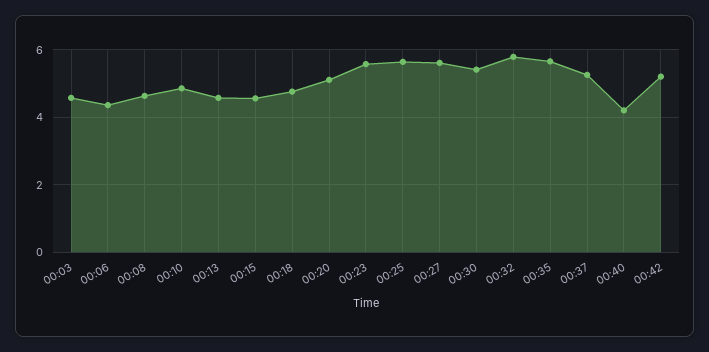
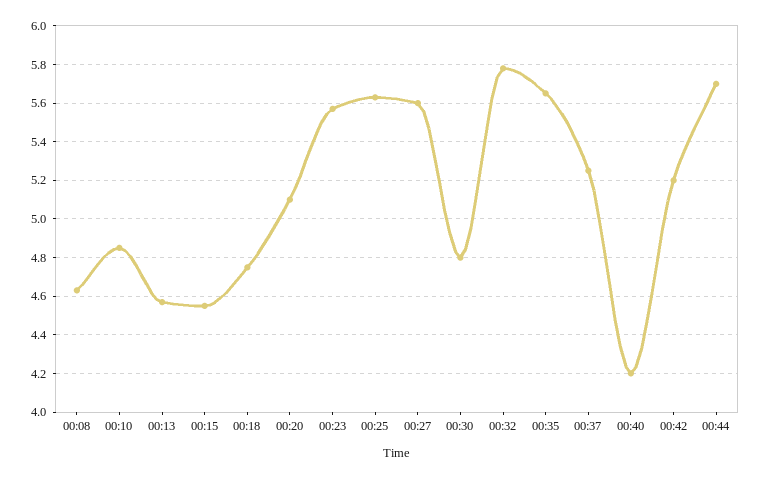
00:03: 4.6 -> none
00:06: 4.4 -> none
00:30: 5.4 -> 4.8
00:44: none -> 5.7

